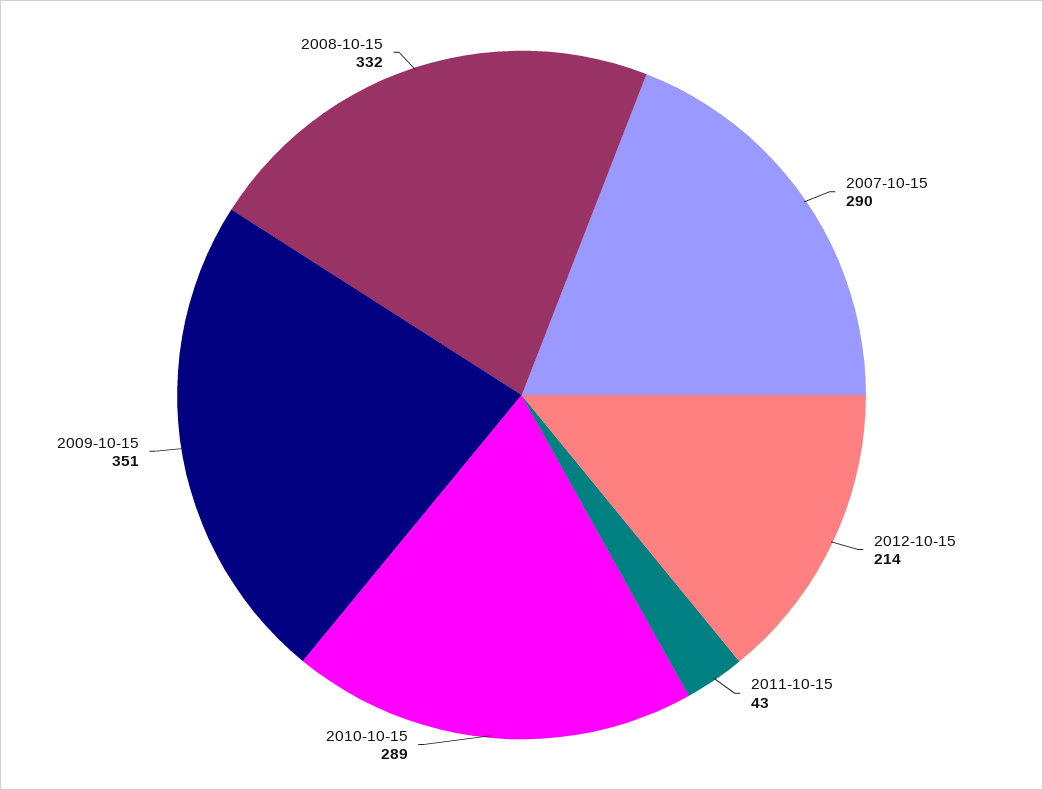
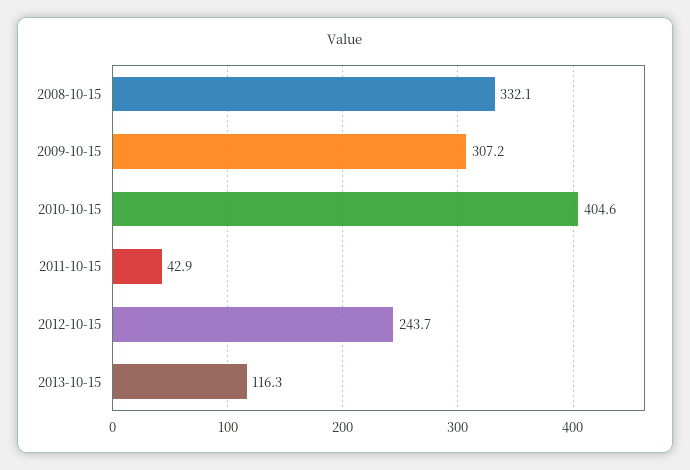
2007-10-15: 290 -> none
2012-10-15: 214 -> 243.7
2010-10-15: 289 -> 404.6
2009-10-15: 351 -> 307.2
2013-10-15: none -> 116.3

